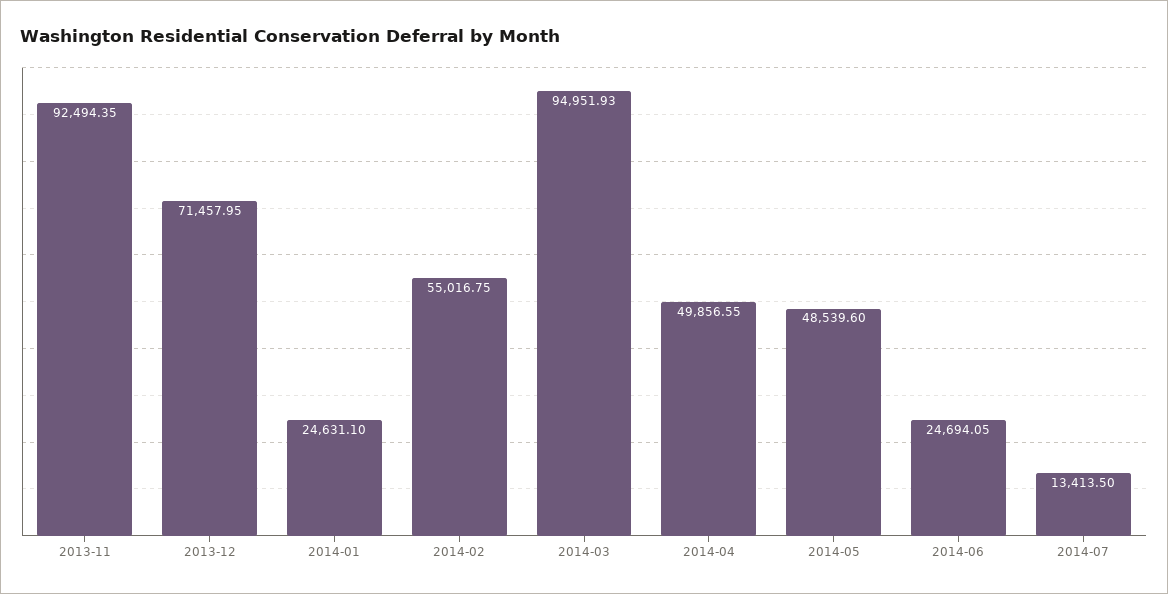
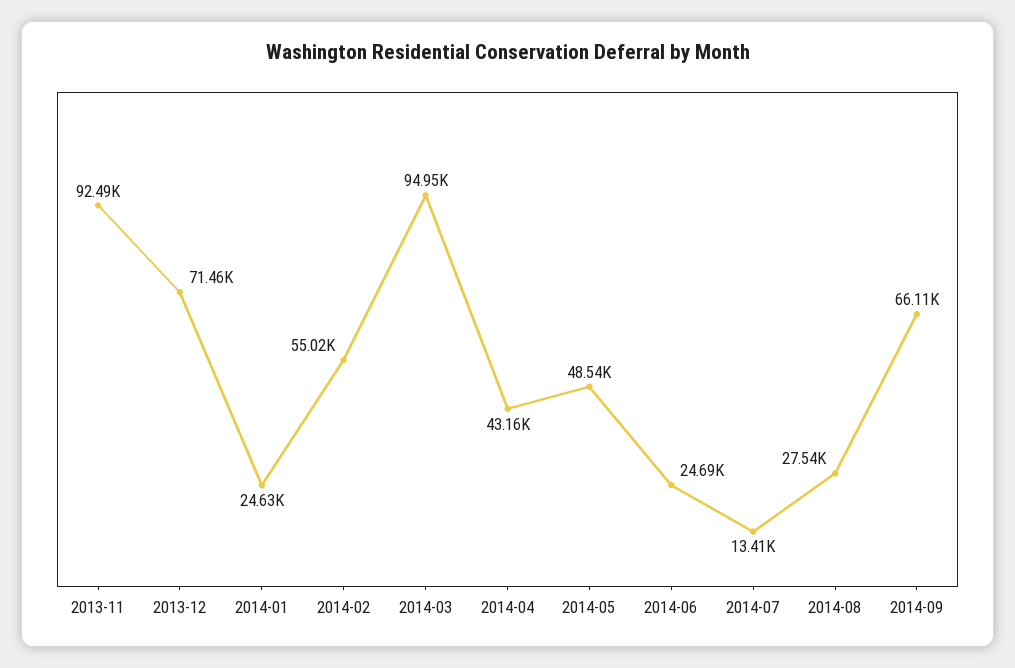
2014-04: 49856.55 -> 43160
2014-08: none -> 27540
2014-09: none -> 66110

